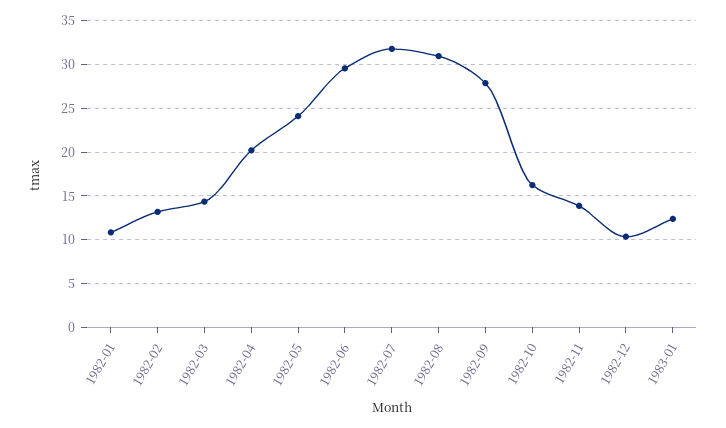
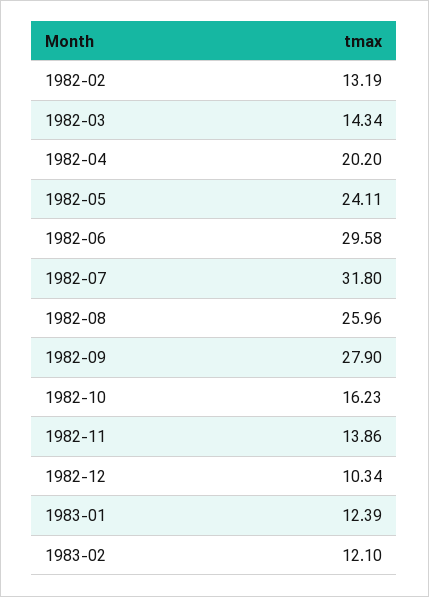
1982-01: 11 -> none
1982-08: 31 -> 25.96
1983-02: none -> 12.1

